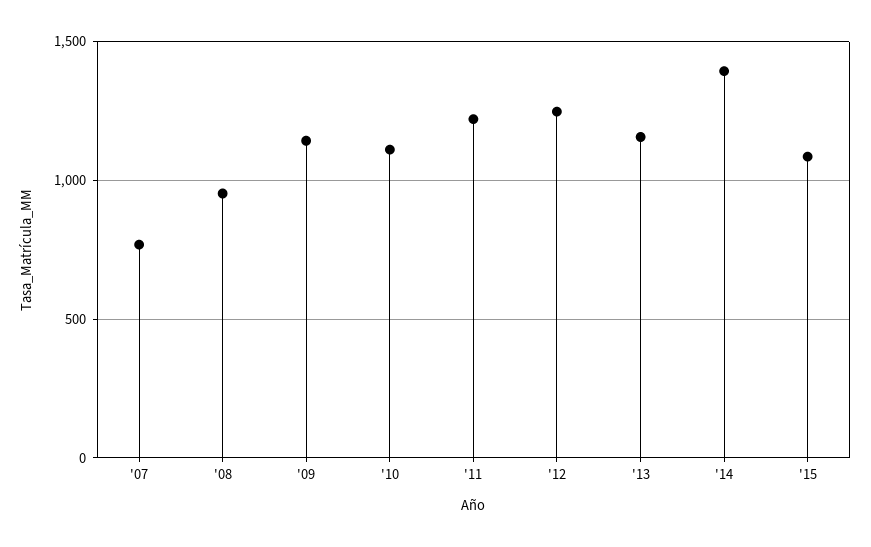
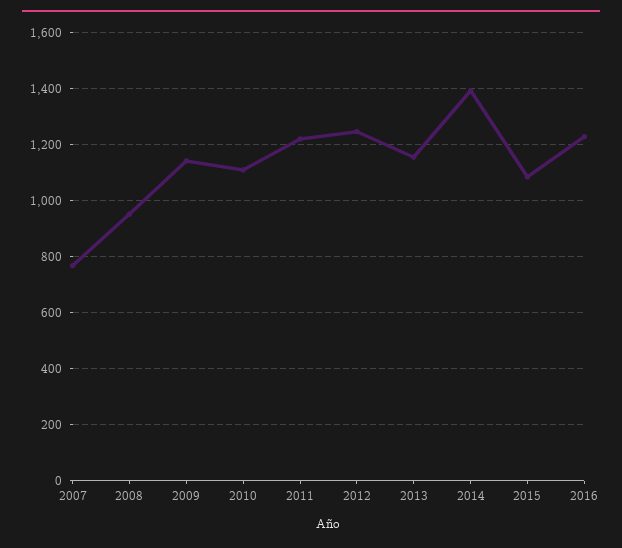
2016: none -> 1225

